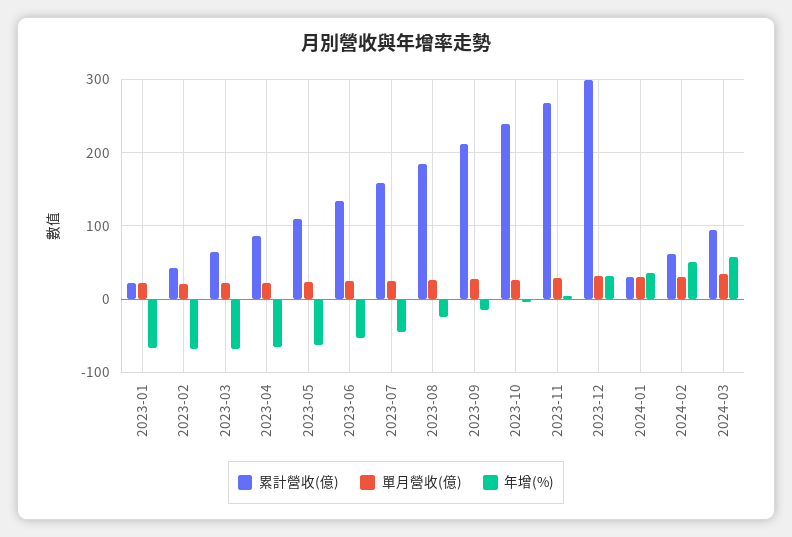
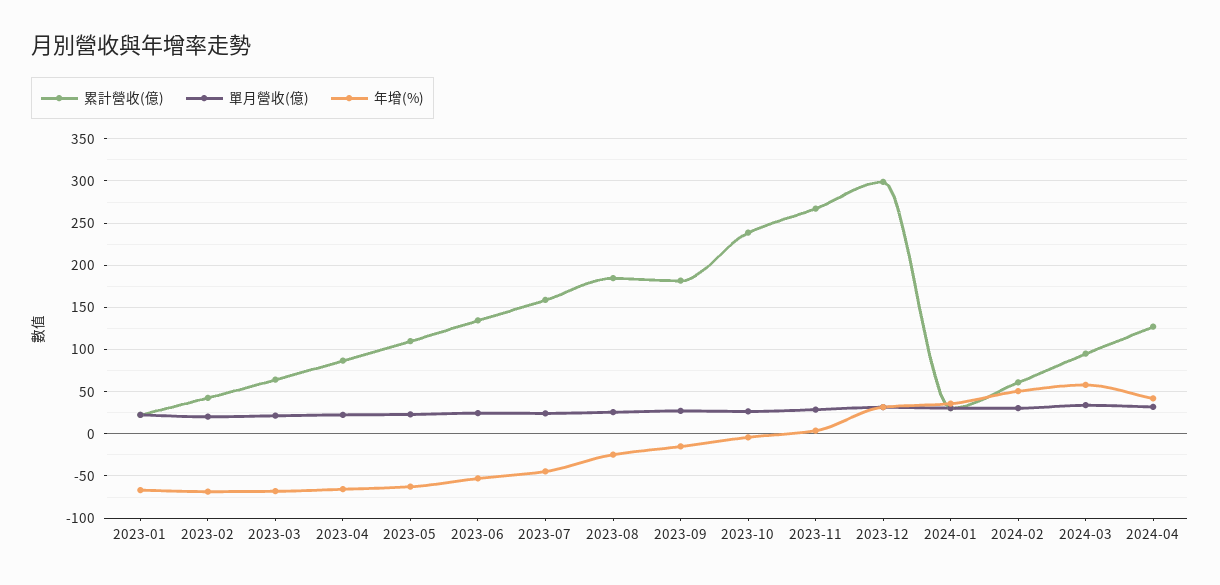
累計營收(億), 2023-09: 210 -> 180
累計營收(億), 2024-04: none -> 130
單月營收(億), 2024-04: none -> 30
年增(%), 2024-04: none -> 40

